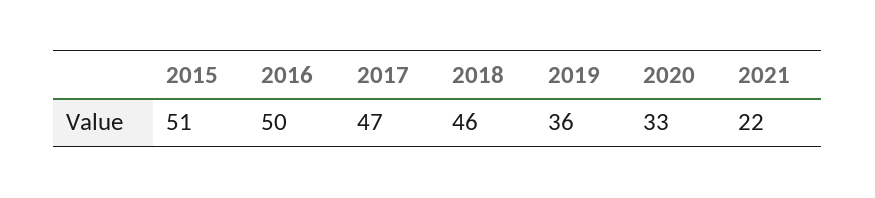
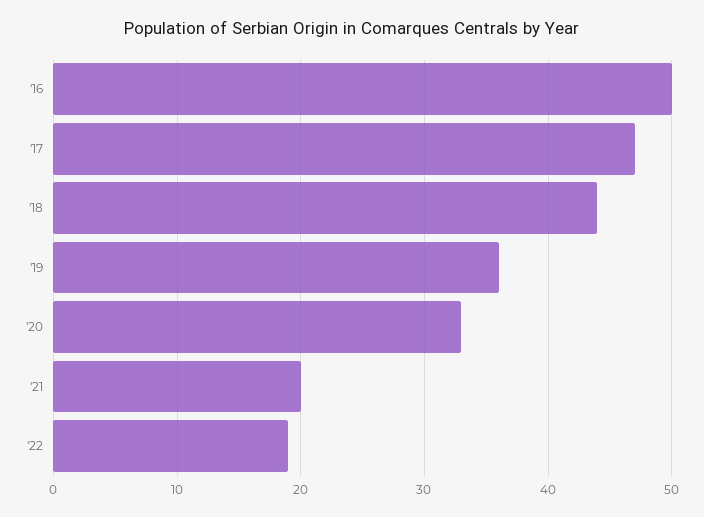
2015: 51 -> none
2018: 46 -> 44
2021: 22 -> 20
'22: none -> 19

